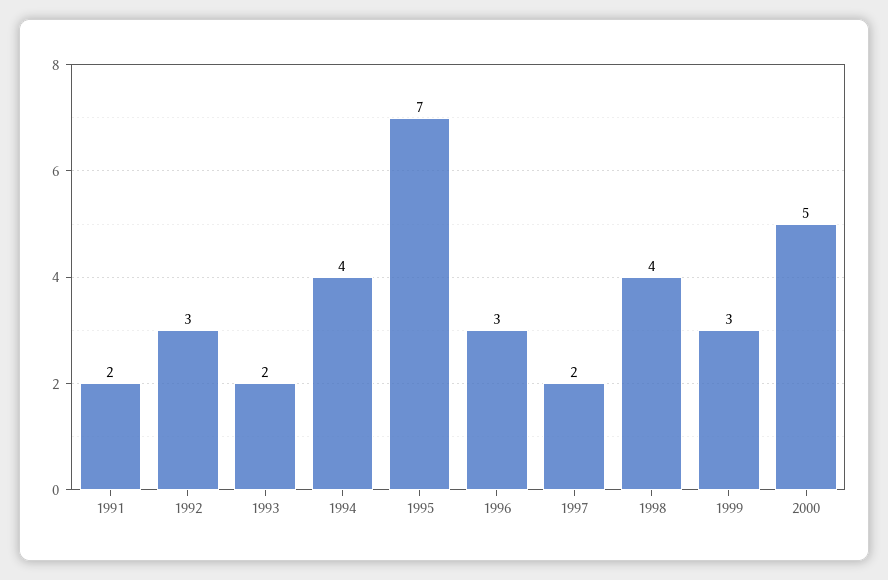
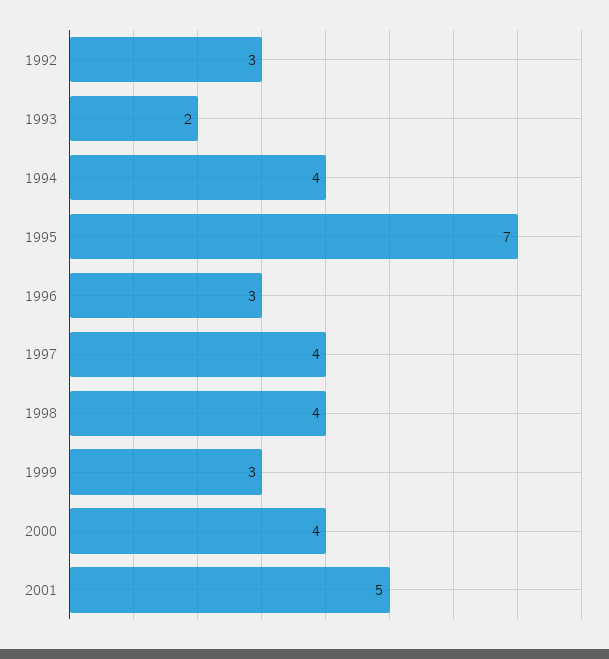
1991: 2 -> none
1997: 2 -> 4
2000: 5 -> 4
2001: none -> 5

